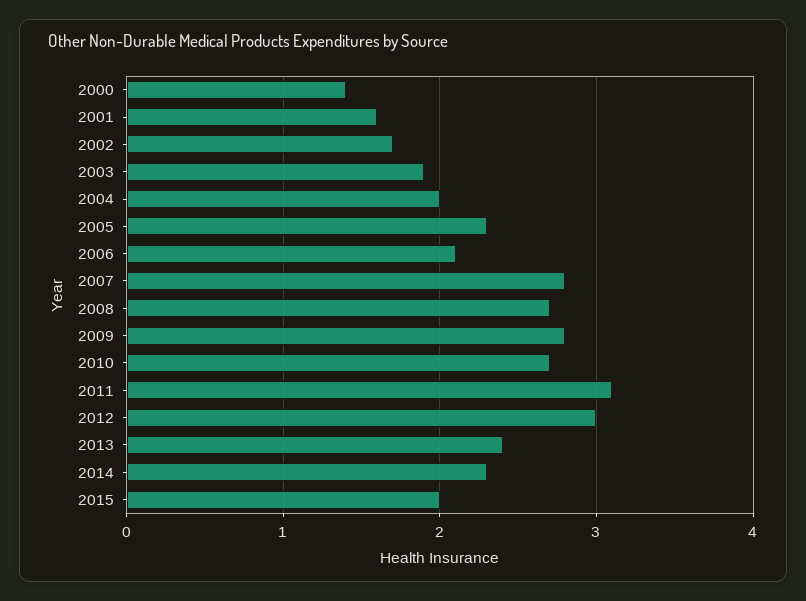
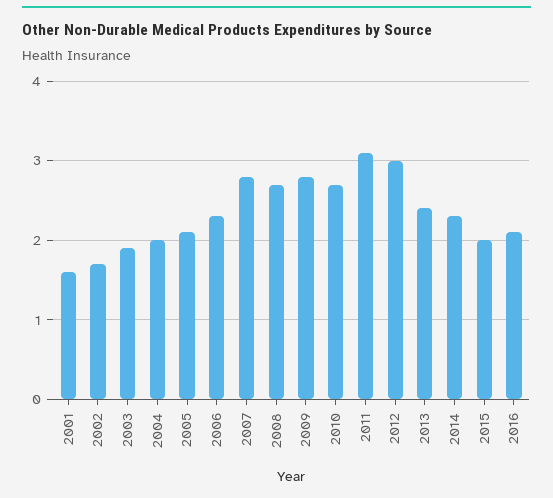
2000: 1.4 -> none
2005: 2.3 -> 2.1
2006: 2.1 -> 2.3
2016: none -> 2.1

